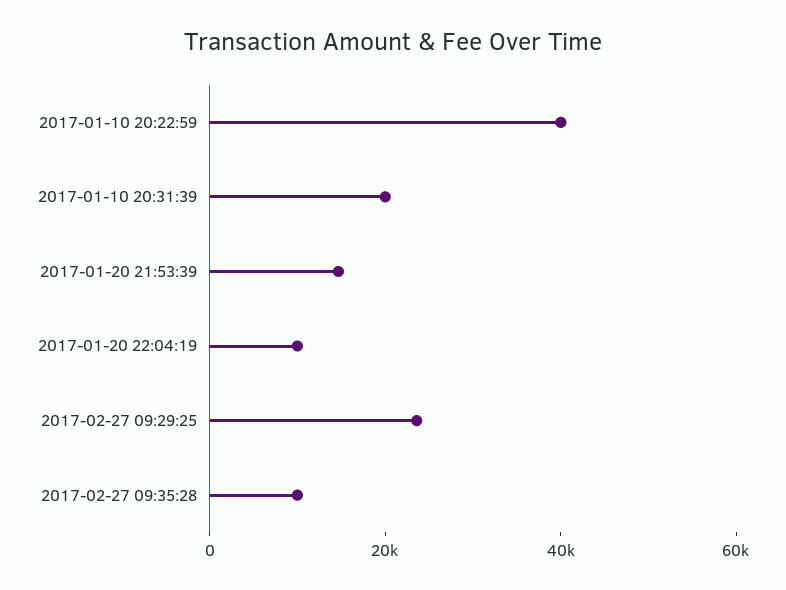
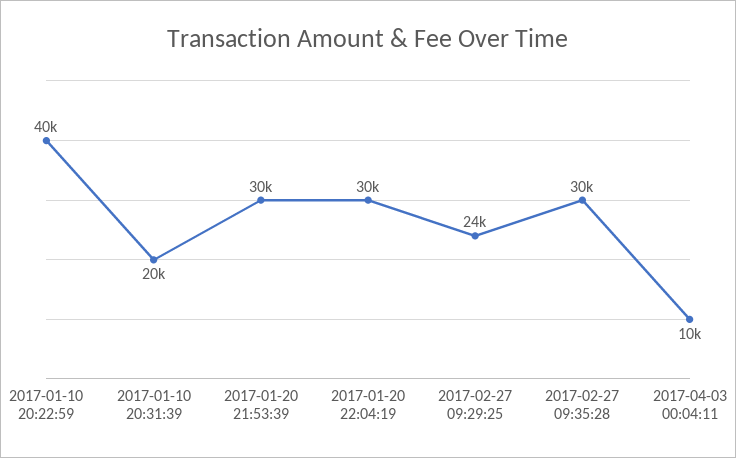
2017-01-20 21:53:39: 15000 -> 30000
2017-01-20 22:04:19: 10000 -> 30000
2017-02-27 09:35:28: 10000 -> 30000
2017-04-03 00:04:11: none -> 10000

